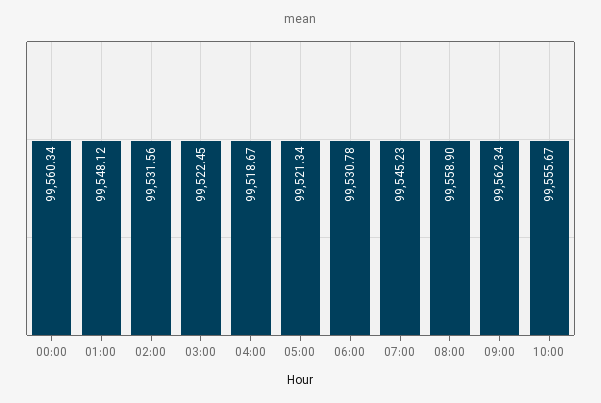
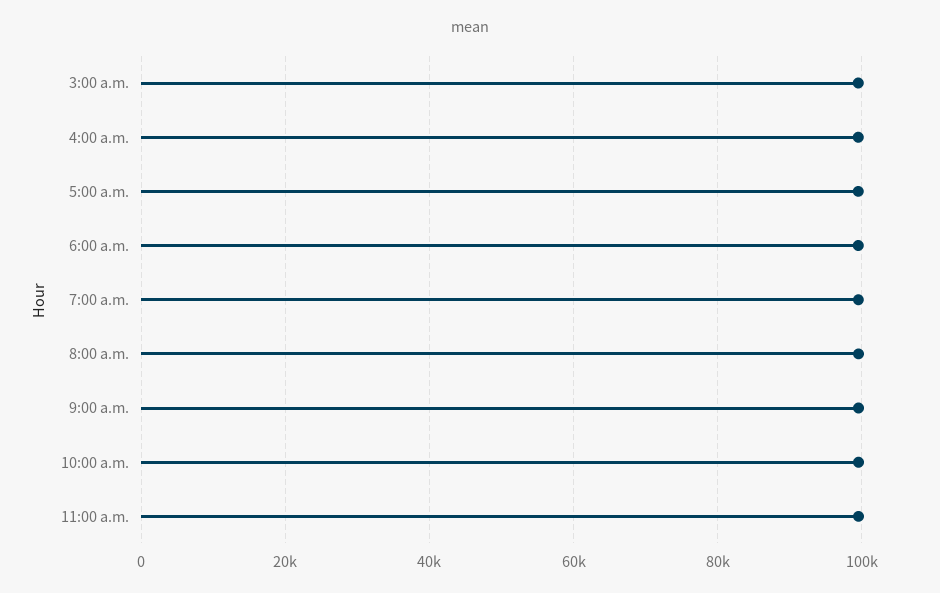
00:00: 99560.34 -> none
01:00: 99548.12 -> none
02:00: 99531.56 -> none
11:00 a.m.: none -> 100000

